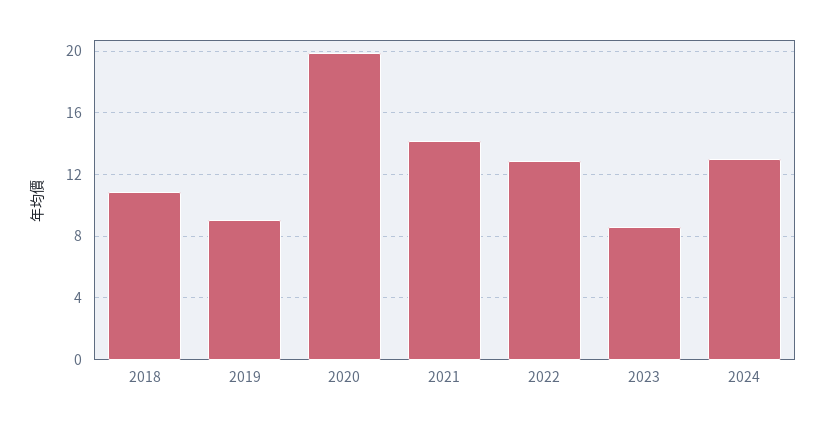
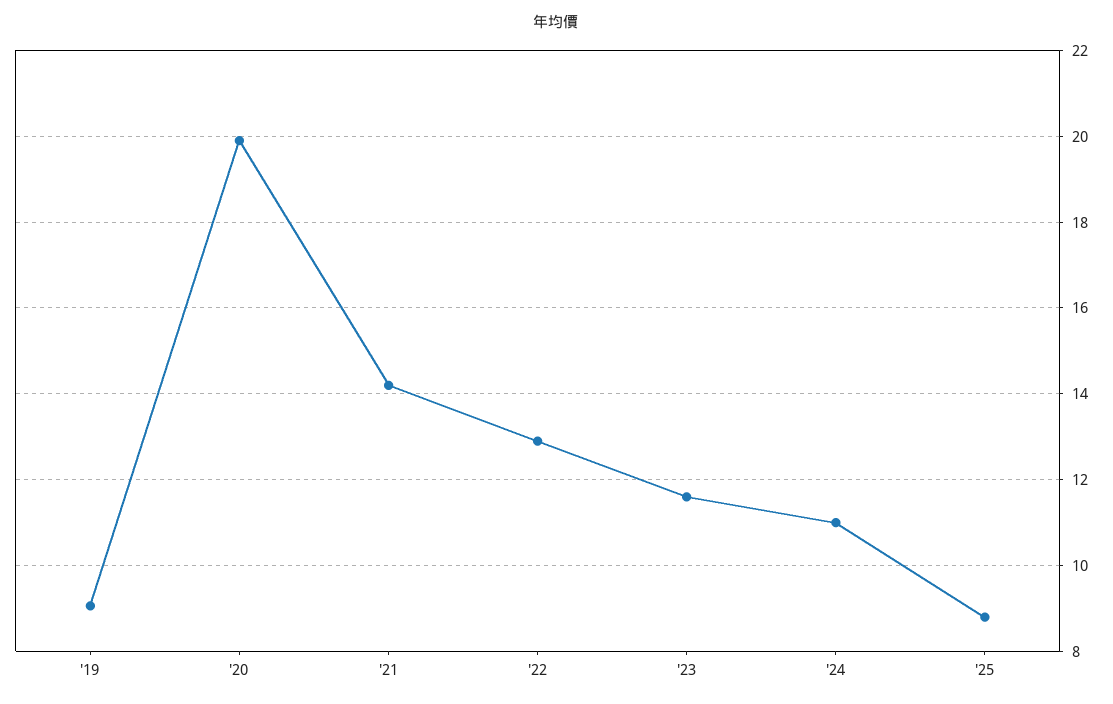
2018: 11 -> none
2023: 8.5 -> 11.6
2024: 13 -> 11
'25: none -> 8.8

